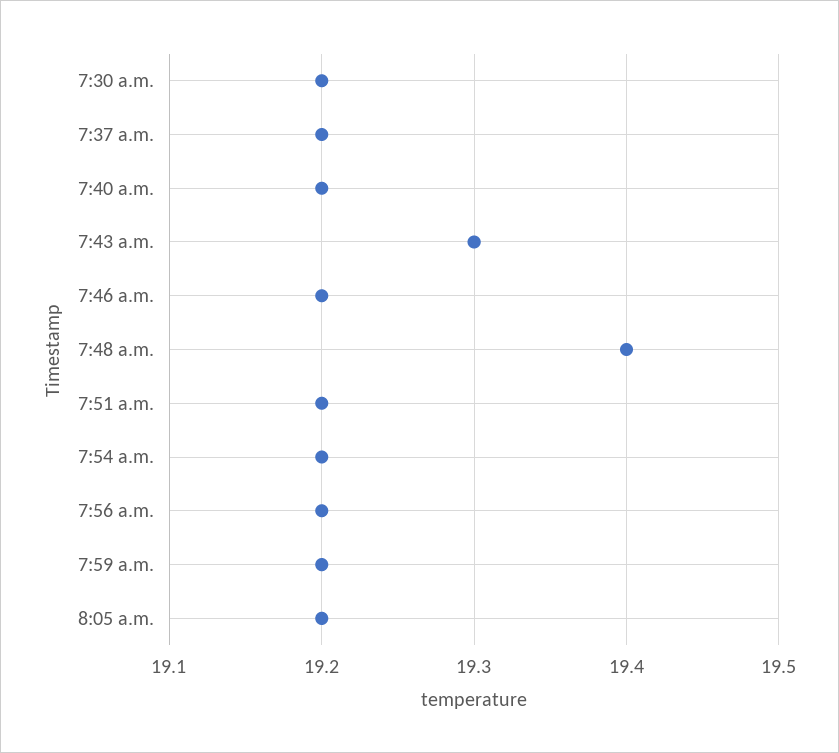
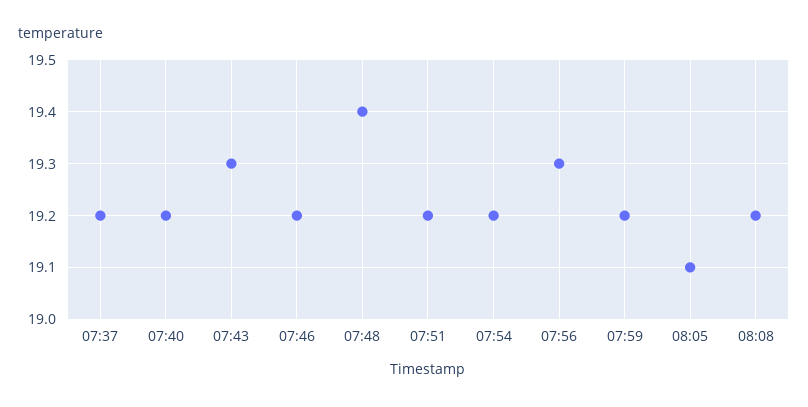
7:30 a.m.: 19.2 -> none
7:56 a.m.: 19.2 -> 19.3
8:05 a.m.: 19.2 -> 19.1
08:08: none -> 19.2

